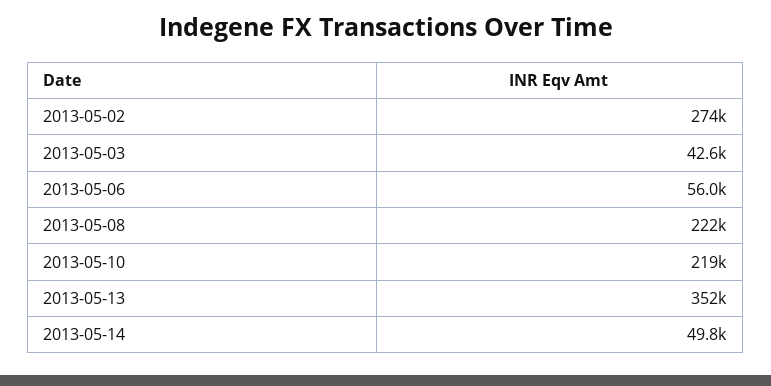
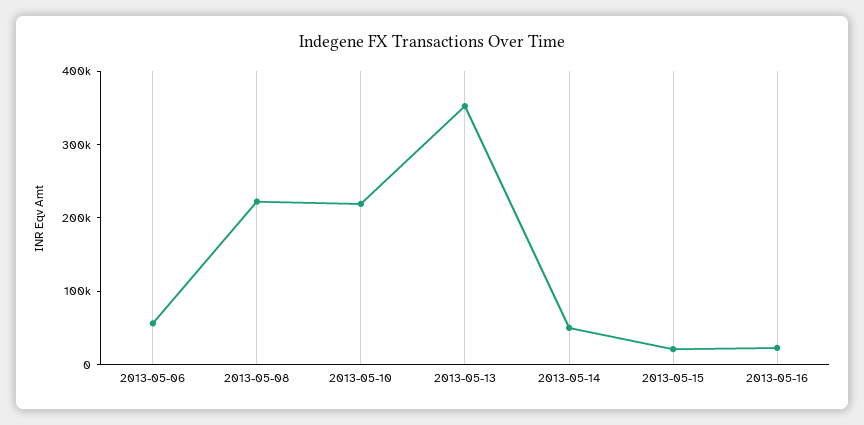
2013-05-02: 274000 -> none
2013-05-03: 42600 -> none
2013-05-15: none -> 20000
2013-05-16: none -> 20000

